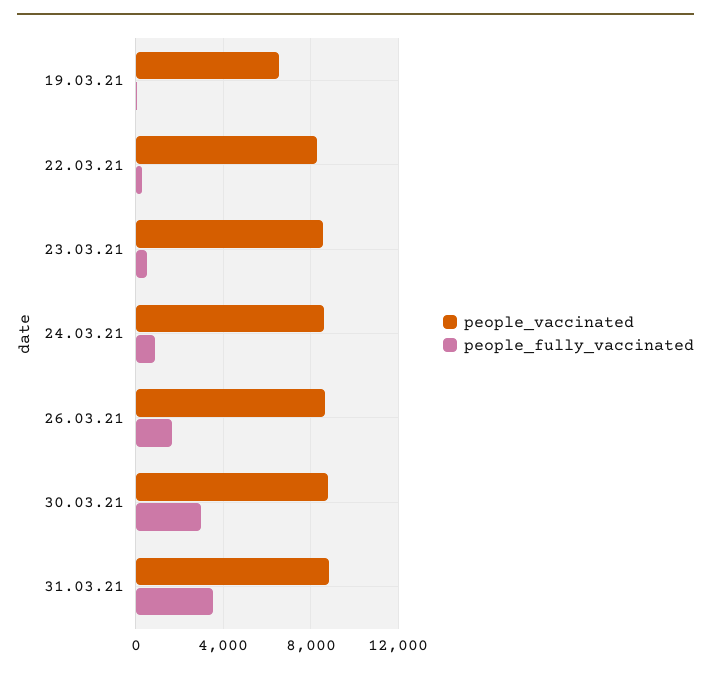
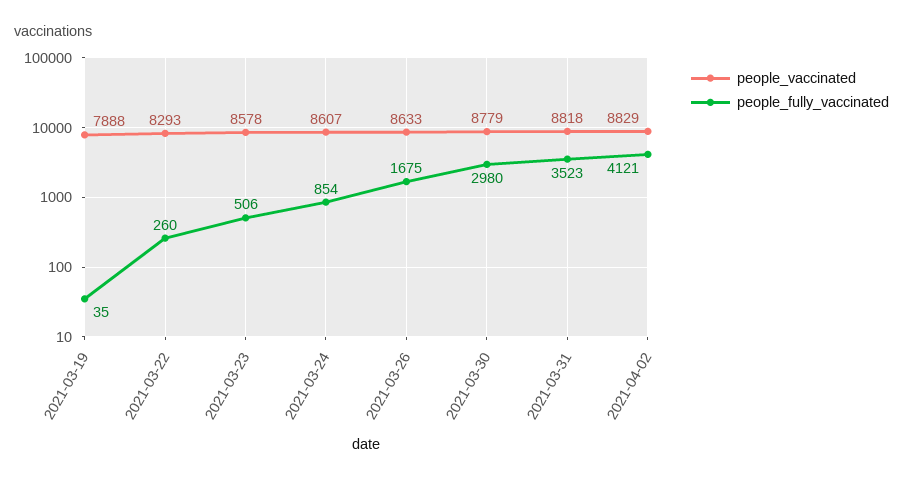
people_vaccinated, 19.03.21: 6500 -> 7888
people_vaccinated, 2021-04-02: none -> 8829
people_fully_vaccinated, 2021-04-02: none -> 4121

